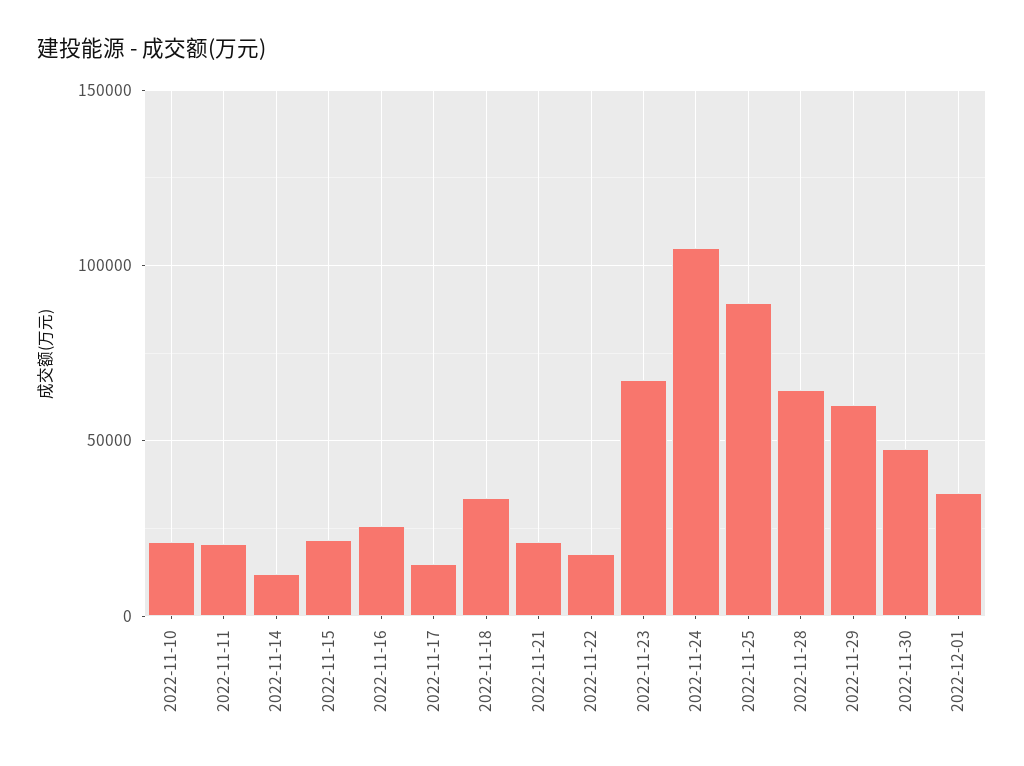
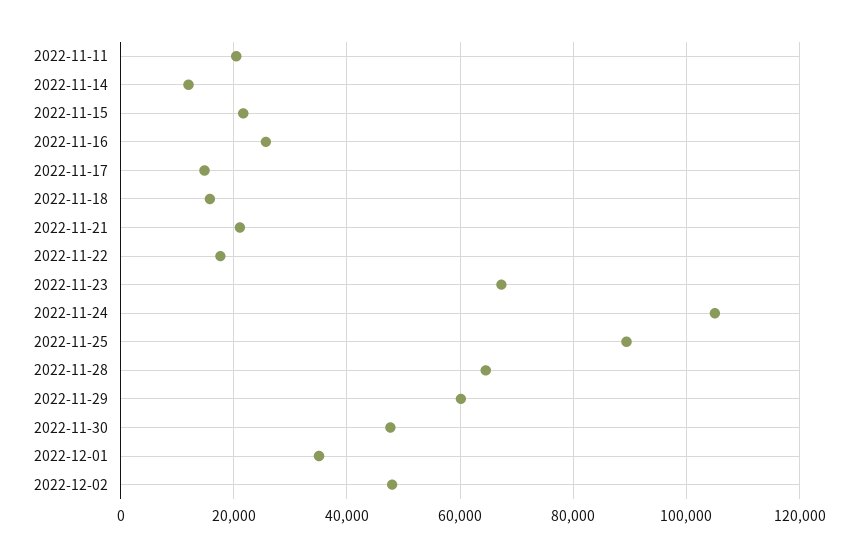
2022-11-10: 20000 -> none
2022-11-18: 35000 -> 16000
2022-12-02: none -> 48000

